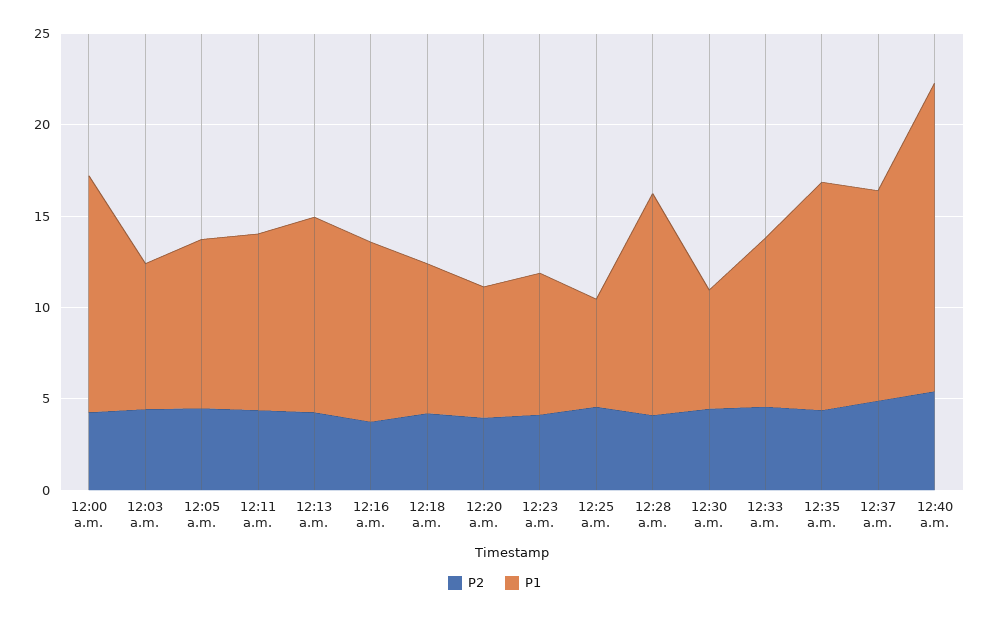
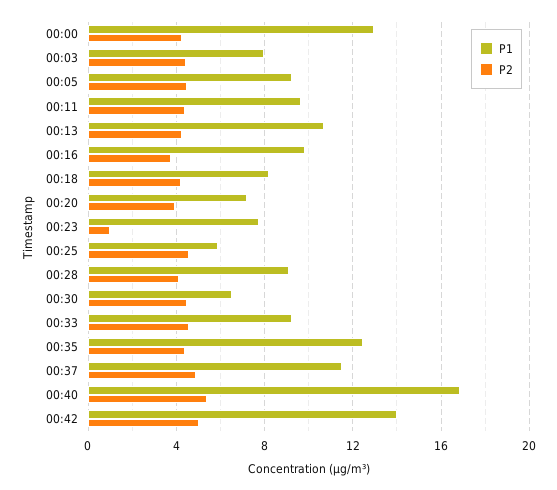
P2, 12:23 a.m.: 4 -> 1
P1, 12:28 a.m.: 12 -> 9
P1, 00:42: none -> 14
P2, 00:42: none -> 5

